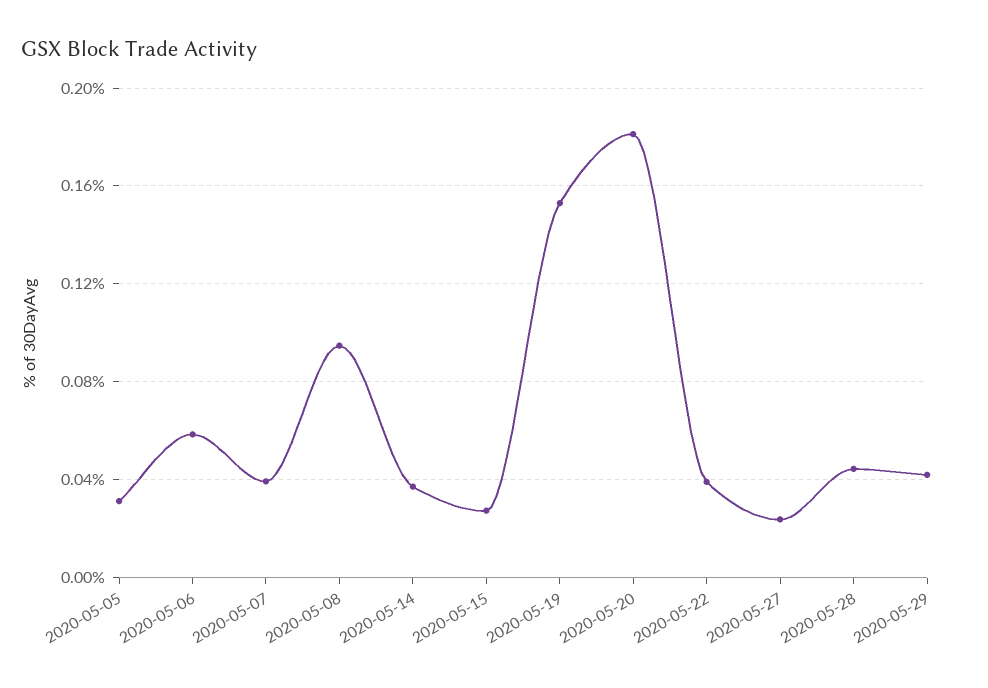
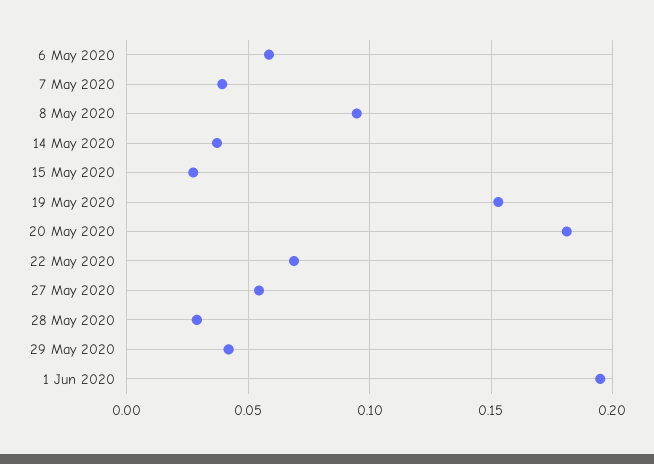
2020-05-05: 0.03 -> none
2020-05-22: 0.04 -> 0.07
2020-05-27: 0.025 -> 0.055
2020-05-28: 0.045 -> 0.03
1 Jun 2020: none -> 0.195

